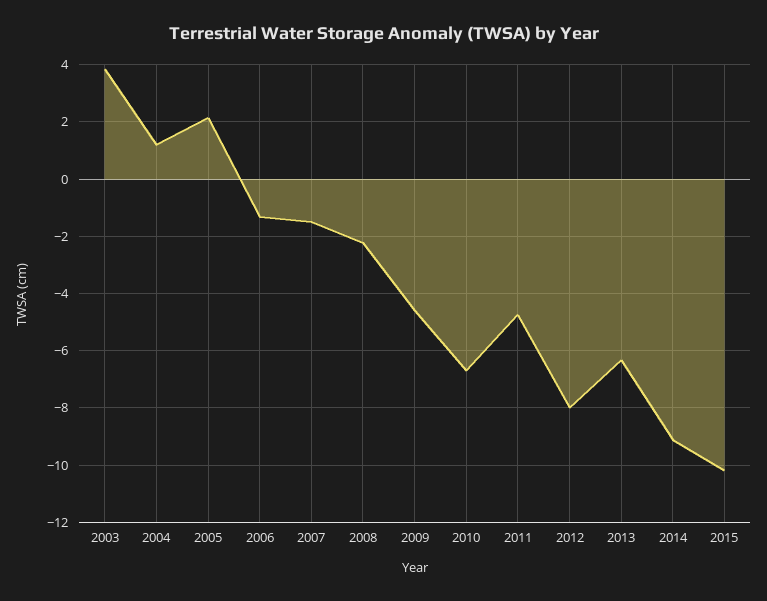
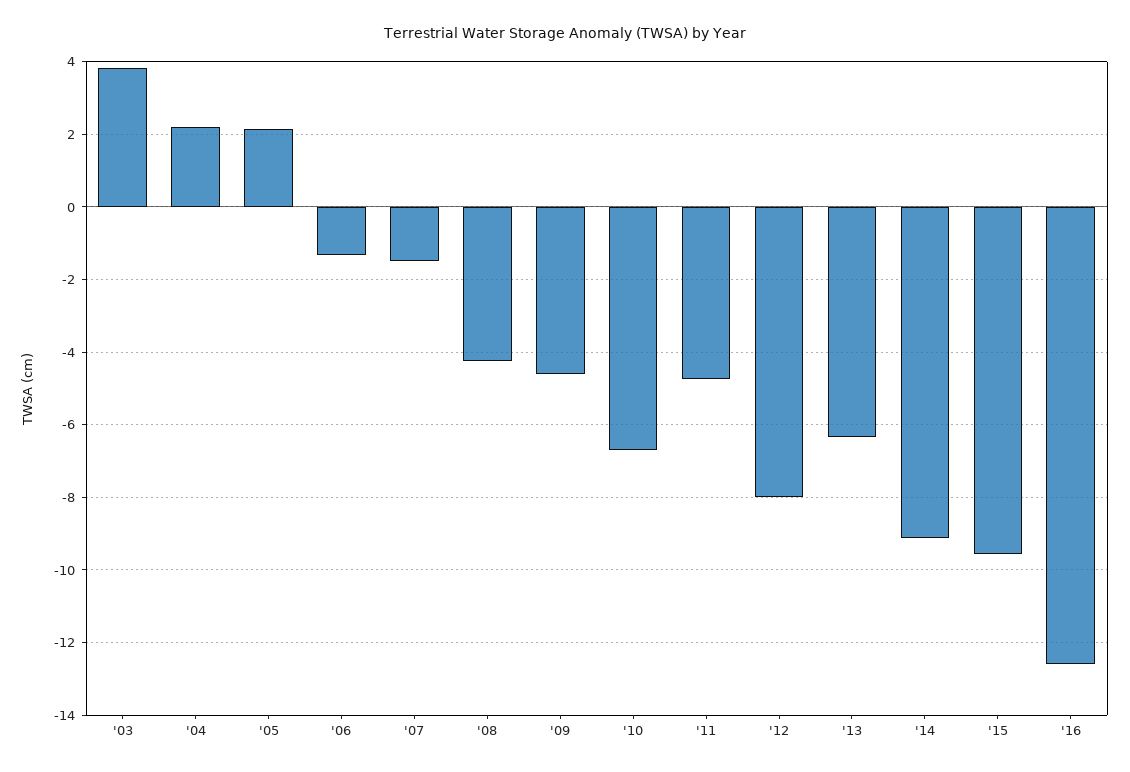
2004: 1.25 -> 2.2
2008: -2.25 -> -4.2
2015: -10.25 -> -9.6
'16: none -> -12.6

